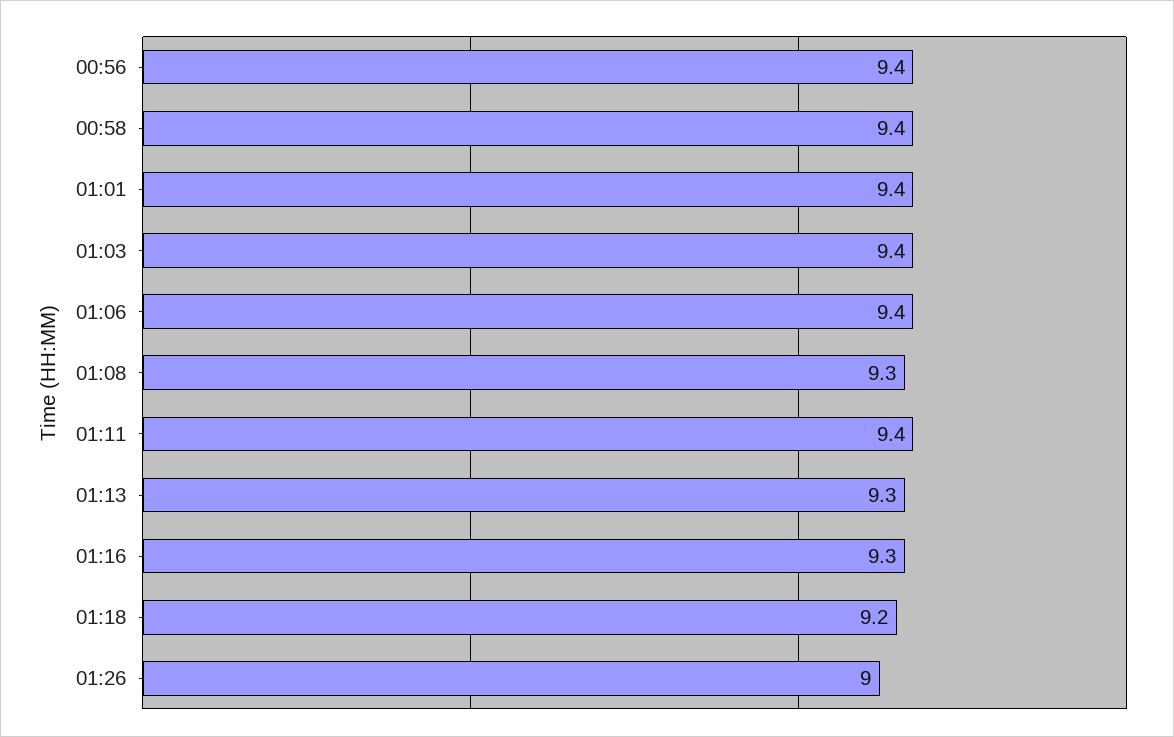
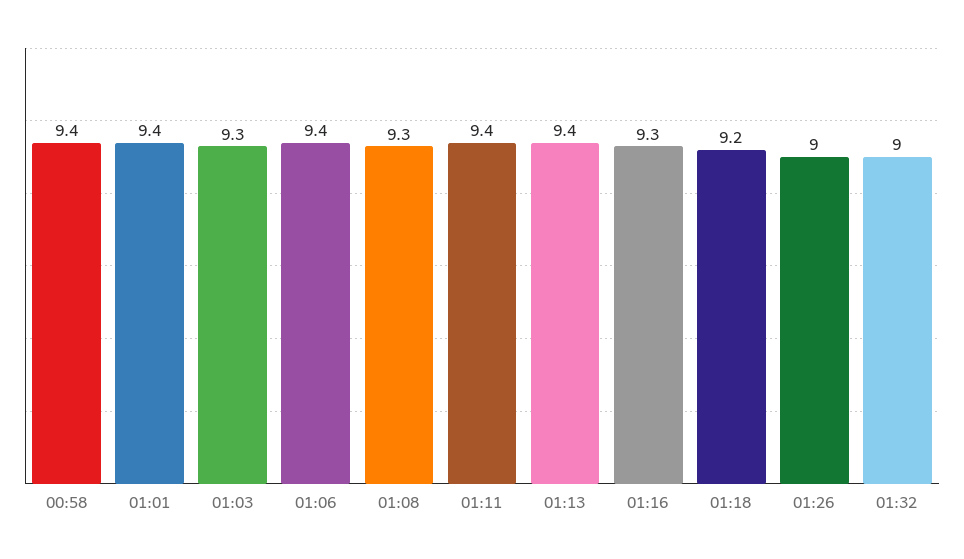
00:56: 9.4 -> none
01:03: 9.4 -> 9.3
01:13: 9.3 -> 9.4
01:32: none -> 9

